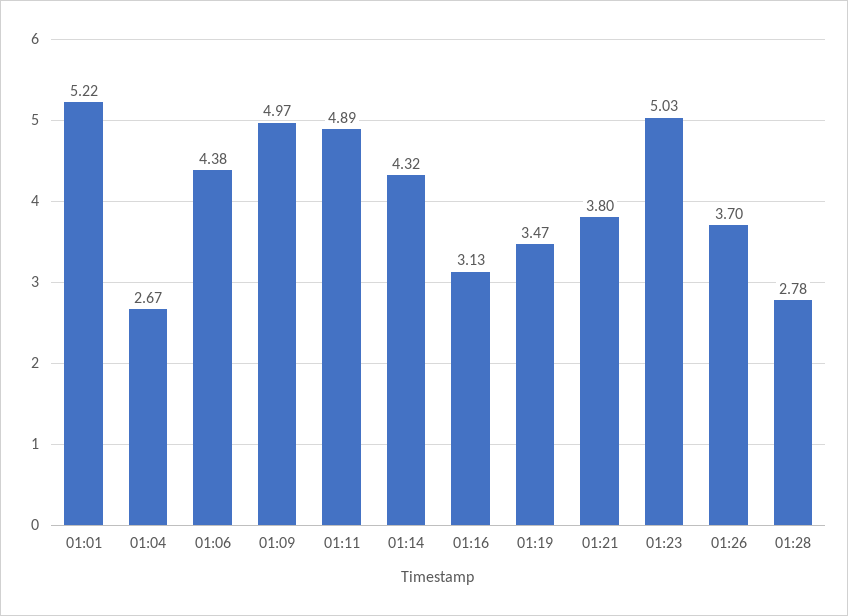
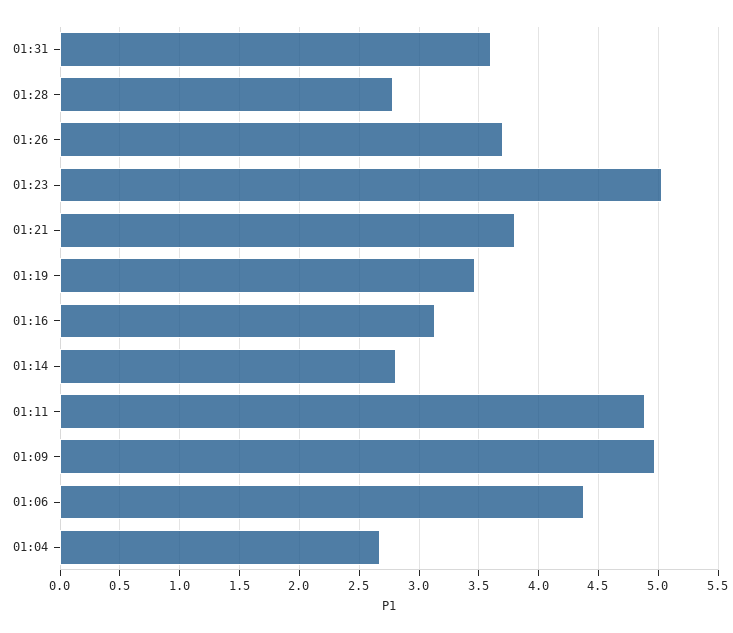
01:01: 5.22 -> none
01:14: 4.32 -> 2.8
01:31: none -> 3.6

